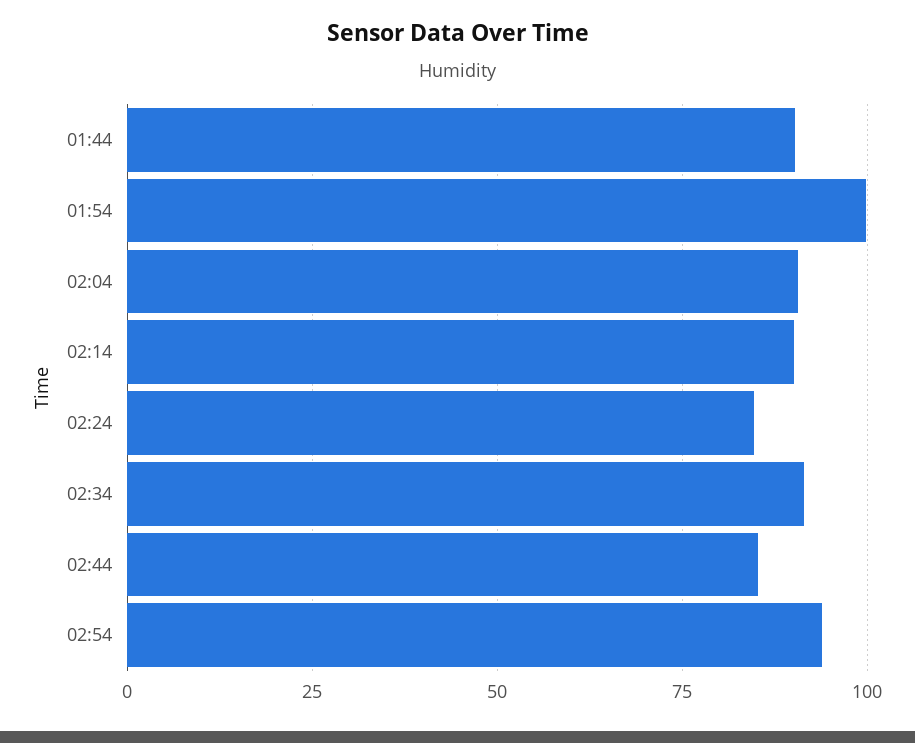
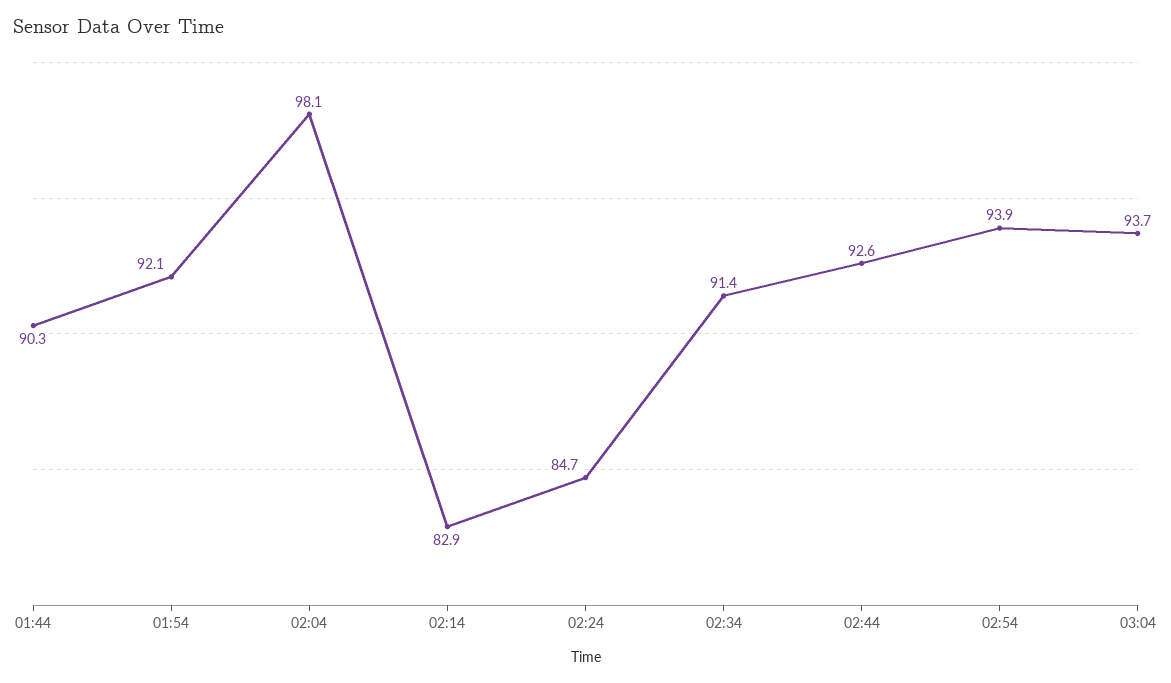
01:54: 100 -> 92.1
02:04: 90 -> 98.1
02:14: 90 -> 82.9
02:44: 85 -> 92.6
03:04: none -> 93.7

